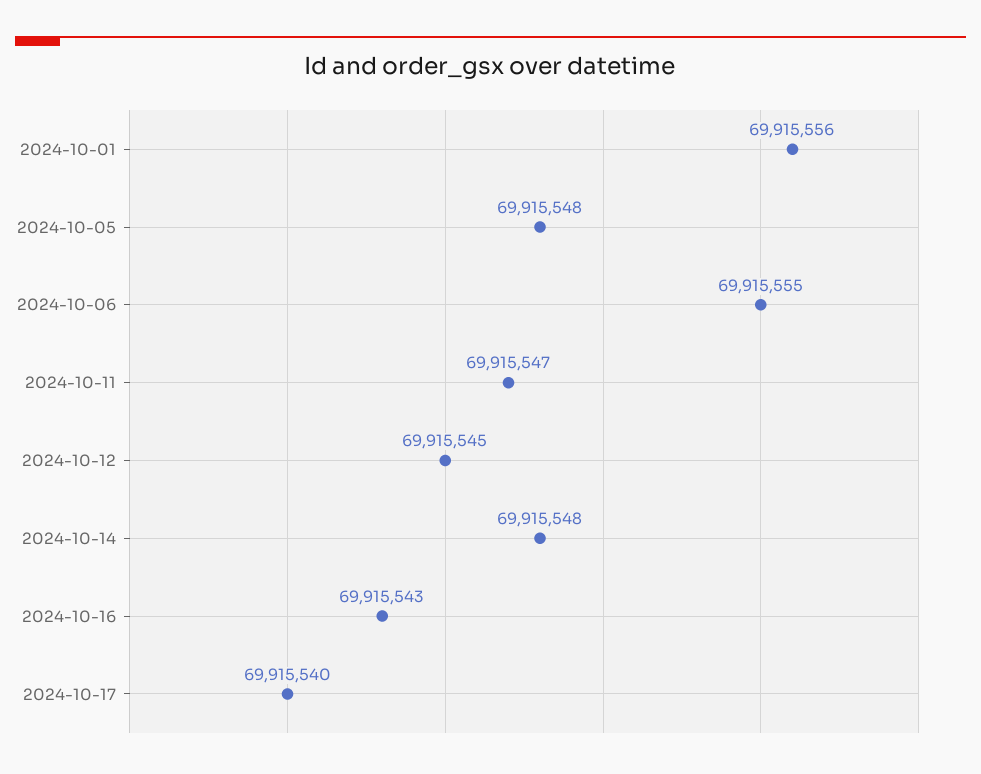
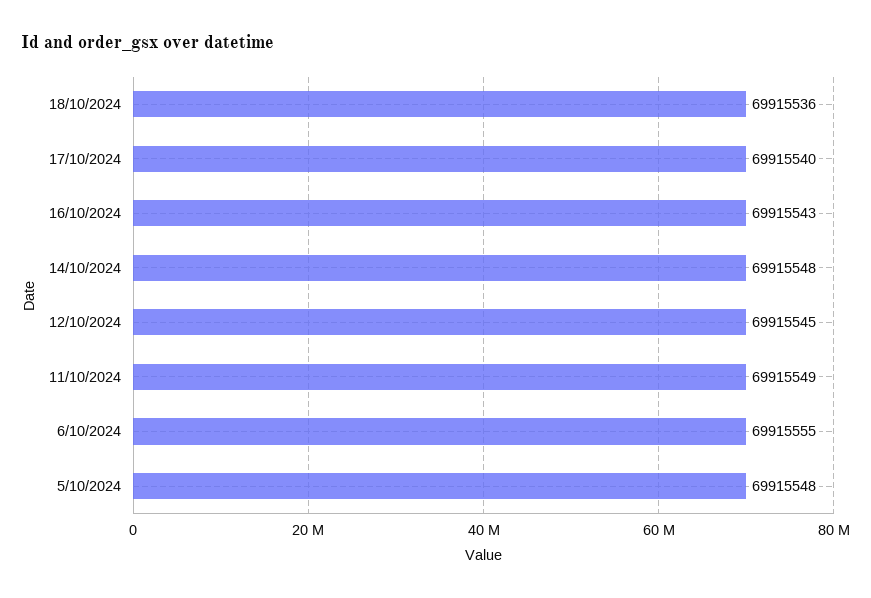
2024-10-01: 69915556 -> none
2024-10-11: 69915547 -> 69915549
18/10/2024: none -> 69915536

